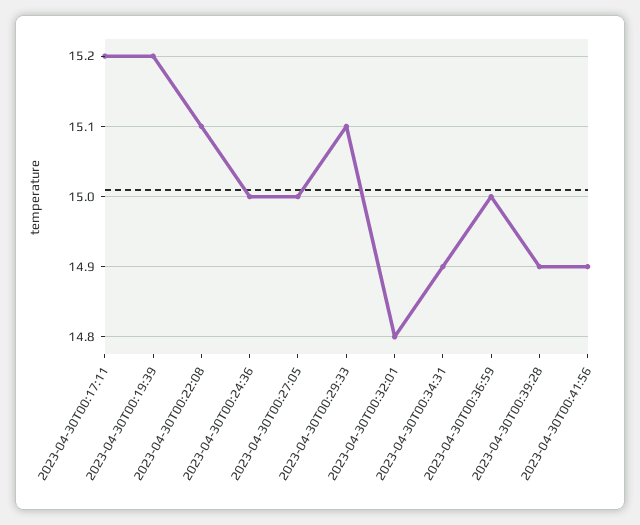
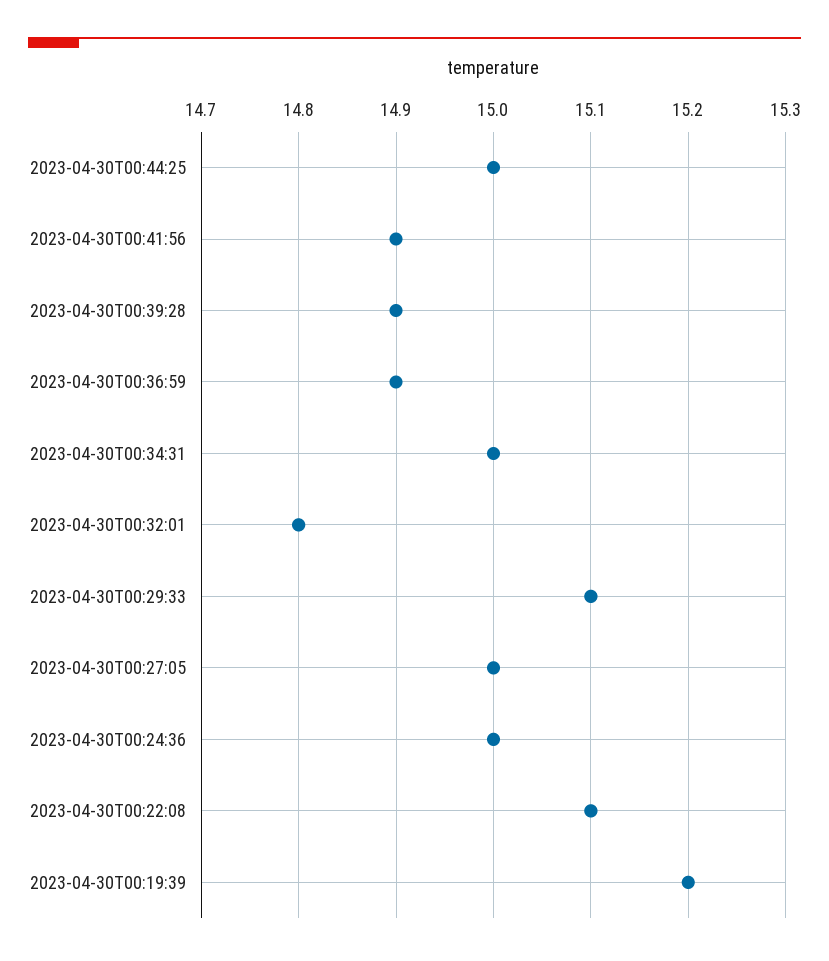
2023-04-30T00:17:11: 15.2 -> none
2023-04-30T00:34:31: 14.9 -> 15
2023-04-30T00:36:59: 15 -> 14.9
2023-04-30T00:44:25: none -> 15

